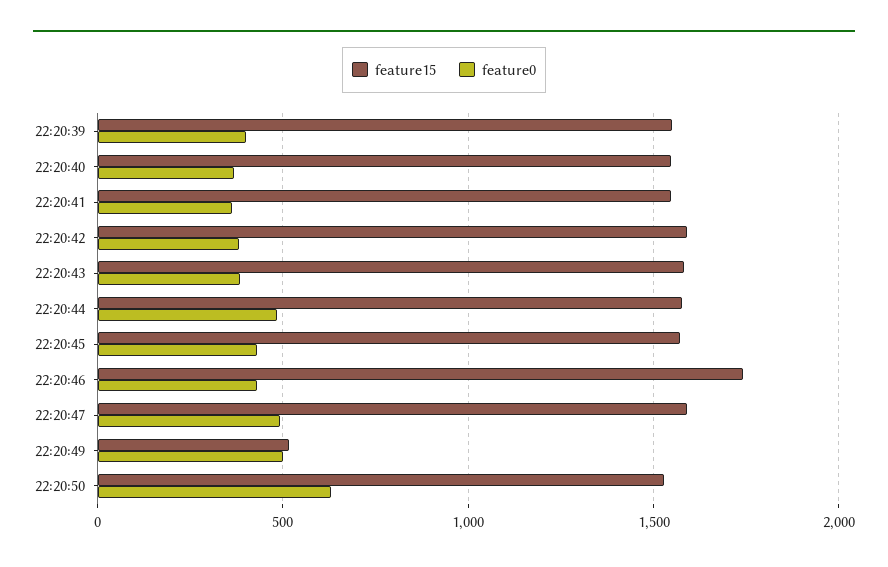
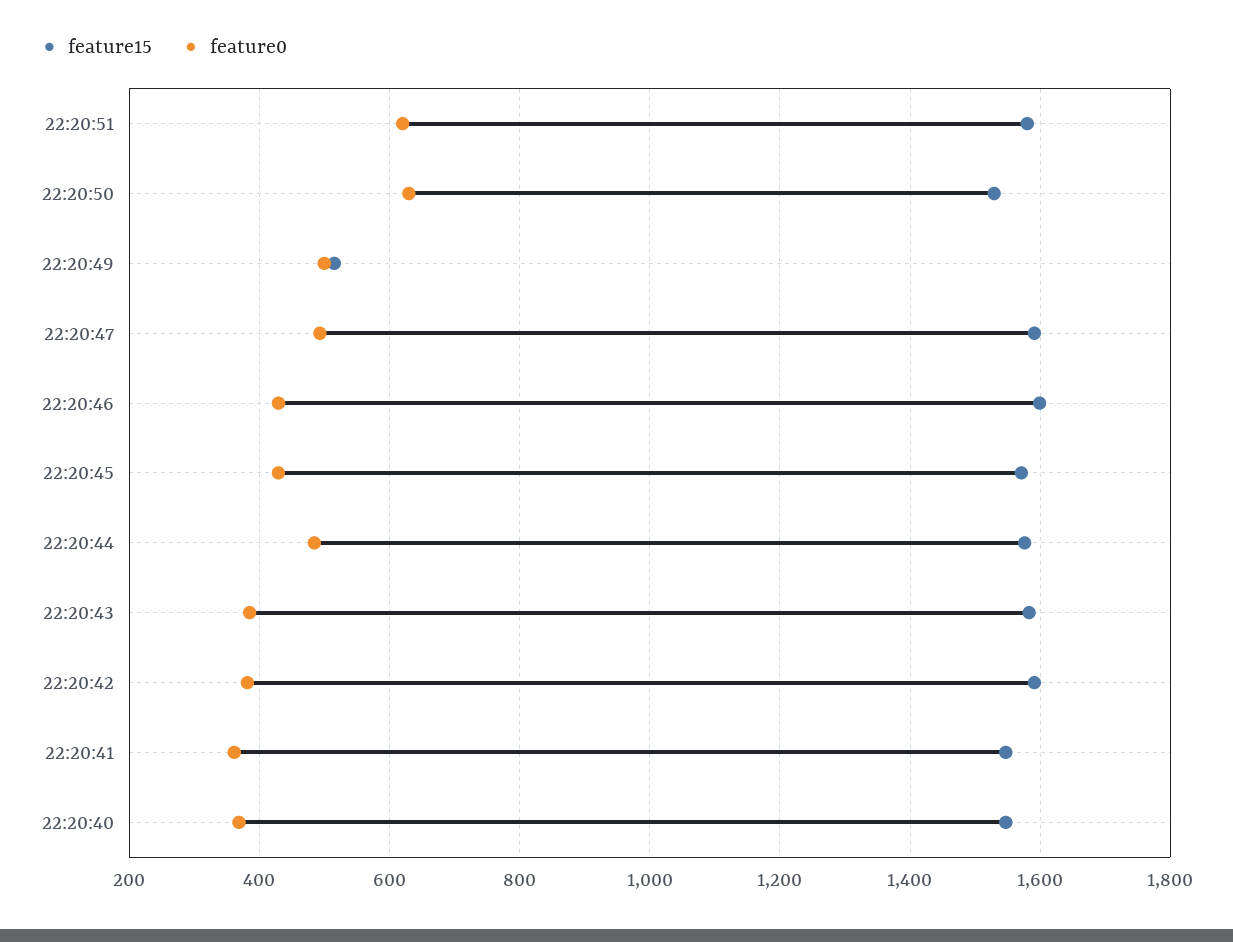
feature15, 22:20:39: 1550 -> none
feature0, 22:20:39: 400 -> none
feature15, 22:20:46: 1750 -> 1600
feature15, 22:20:51: none -> 1580
feature0, 22:20:51: none -> 620

